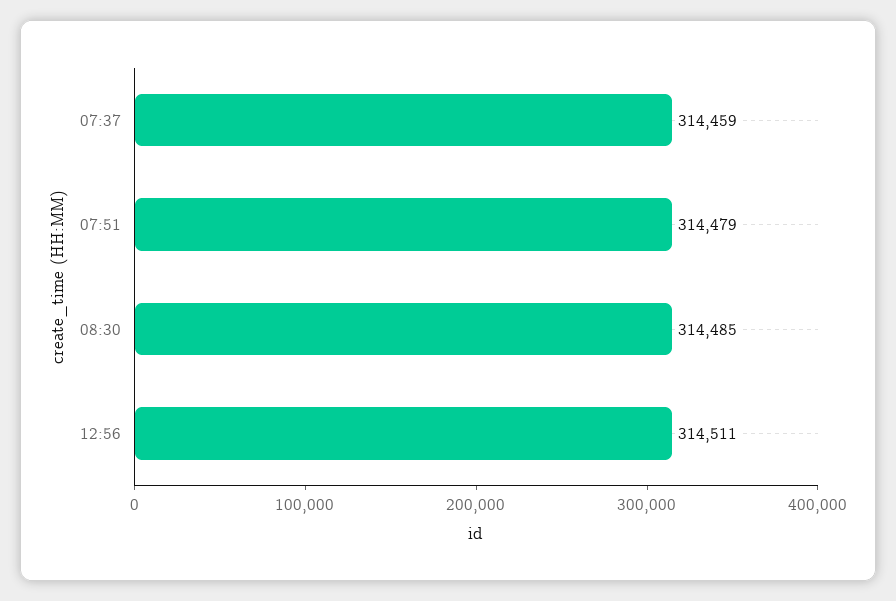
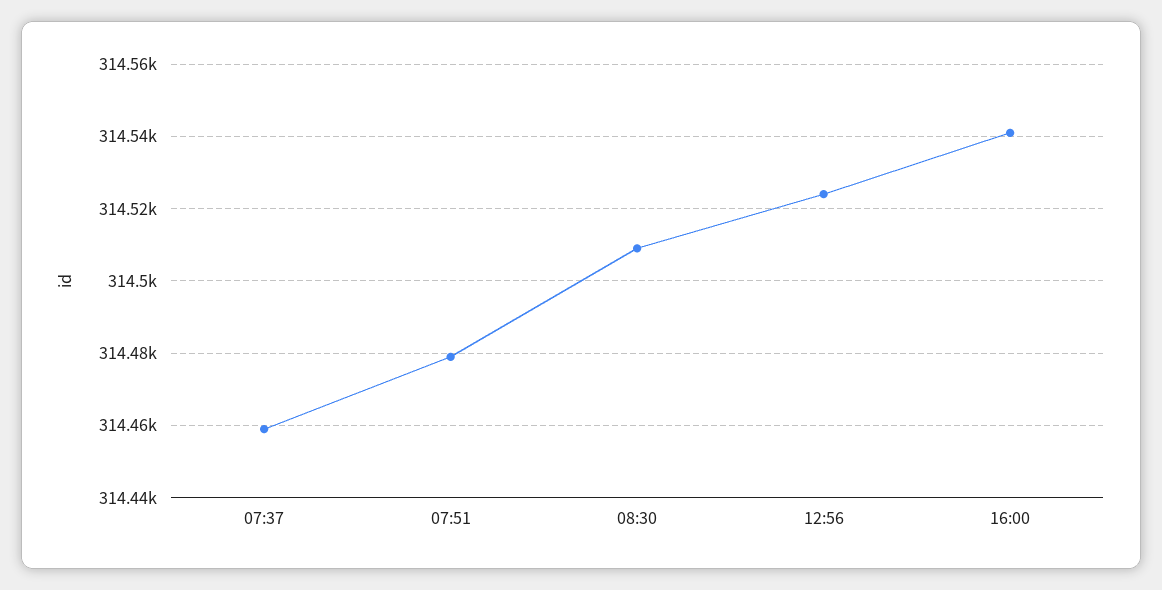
08:30: 314485 -> 314510
12:56: 314511 -> 314525
16:00: none -> 314540

